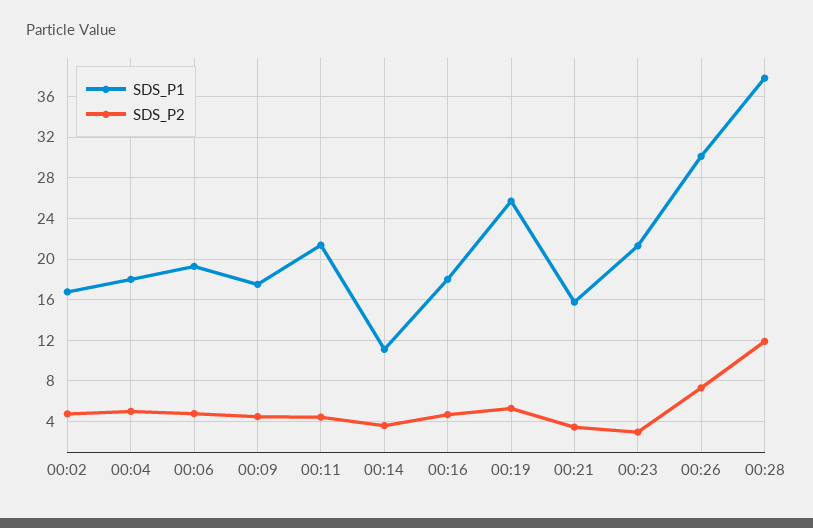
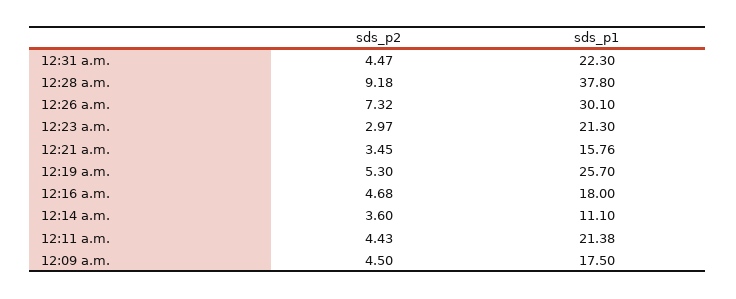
SDS_P1, 00:02: 17 -> none
SDS_P2, 00:02: 5 -> none
SDS_P1, 00:04: 18 -> none
SDS_P2, 00:04: 5 -> none
SDS_P1, 00:06: 19 -> none
SDS_P2, 00:06: 5 -> none
SDS_P2, 00:28: 12 -> 9.18
SDS_P2, 12:31 a.m.: none -> 4.47
SDS_P1, 12:31 a.m.: none -> 22.3

